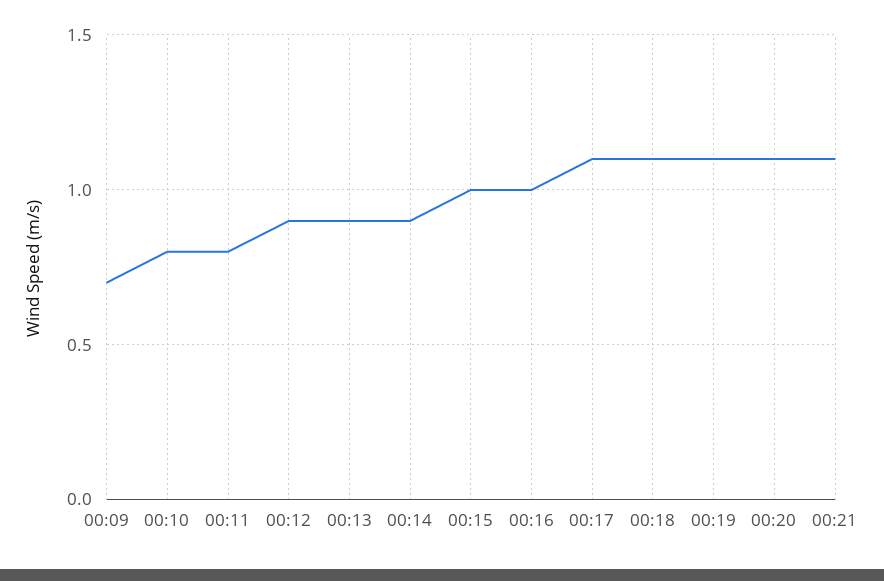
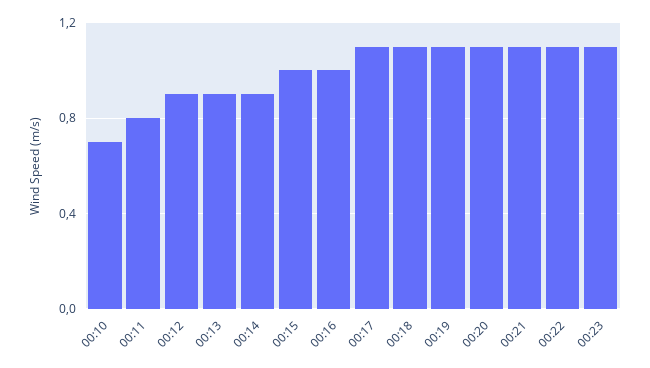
00:09: 0.7 -> none
00:10: 0.8 -> 0.7
00:22: none -> 1.1
00:23: none -> 1.1

